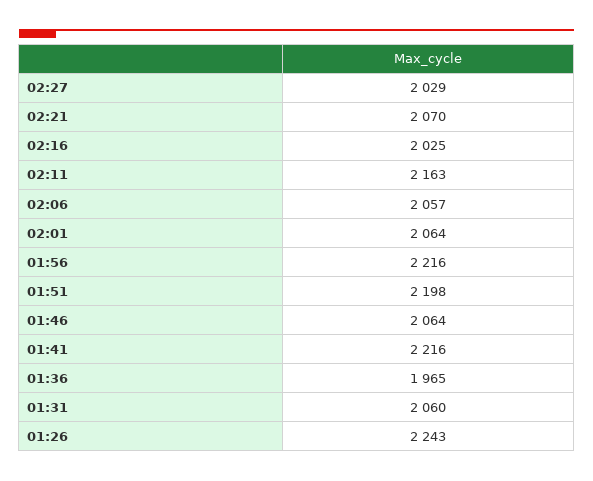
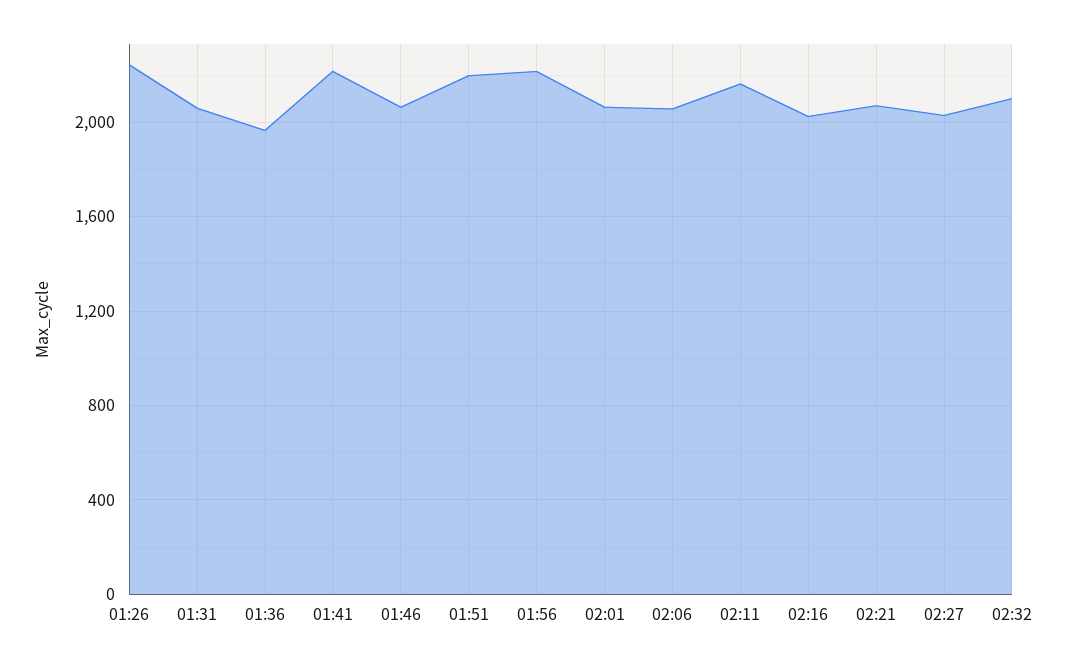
02:32: none -> 2100

